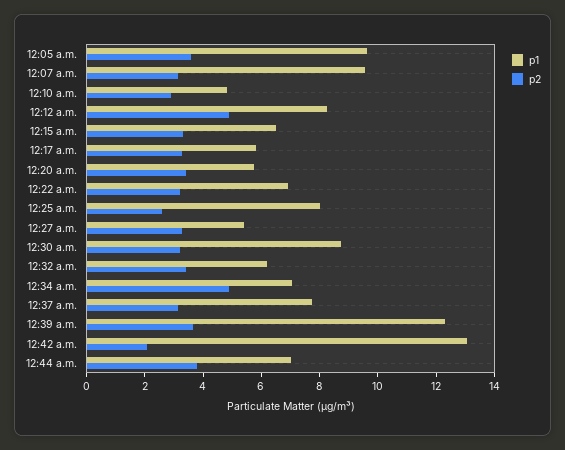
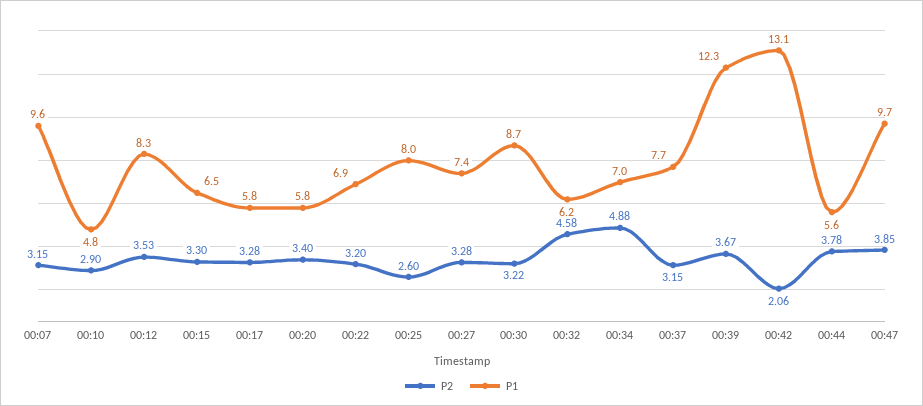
p1, 12:05 a.m.: 9.5 -> none
p2, 12:05 a.m.: 3.5 -> none
p2, 12:12 a.m.: 5 -> 3.53
p1, 12:27 a.m.: 5.5 -> 7.4
p2, 12:32 a.m.: 3.5 -> 4.58
p1, 12:44 a.m.: 7 -> 5.6
p2, 00:47: none -> 3.85
p1, 00:47: none -> 9.7

